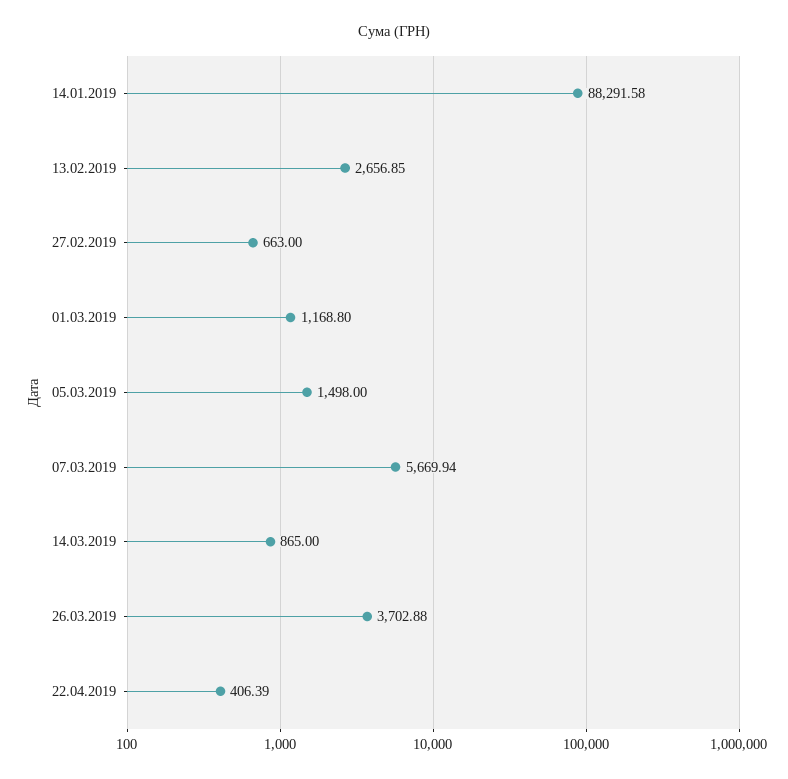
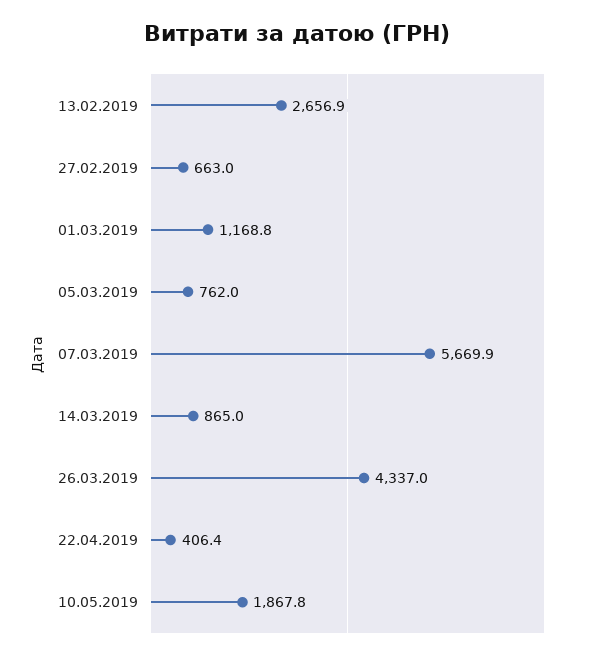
14.01.2019: 88291.58 -> none
05.03.2019: 1498 -> 762
26.03.2019: 3702.88 -> 4337
10.05.2019: none -> 1867.8

